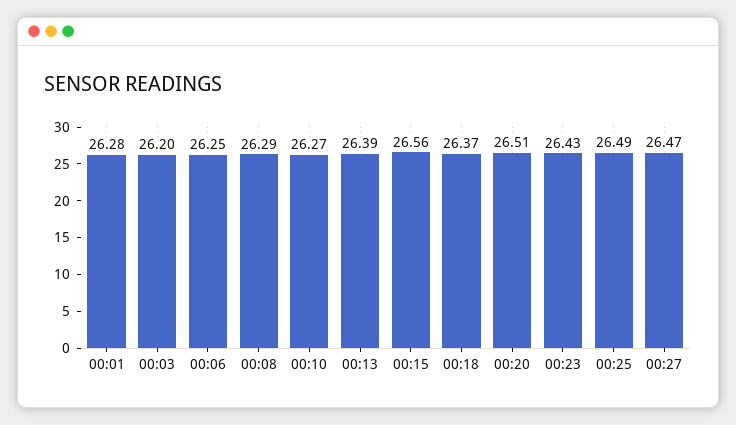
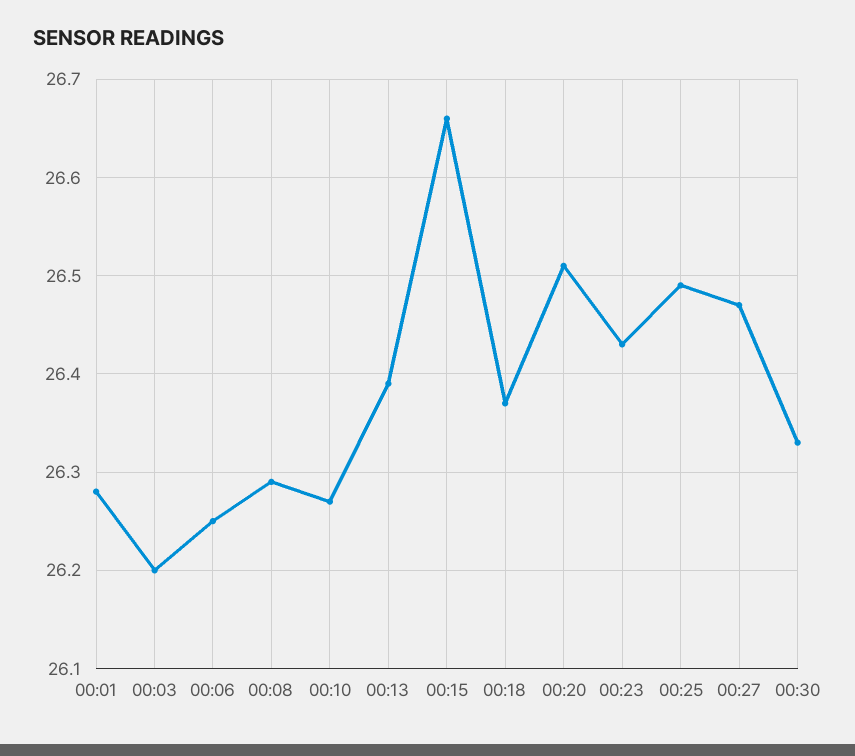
00:15: 26.56 -> 26.66
00:30: none -> 26.33

